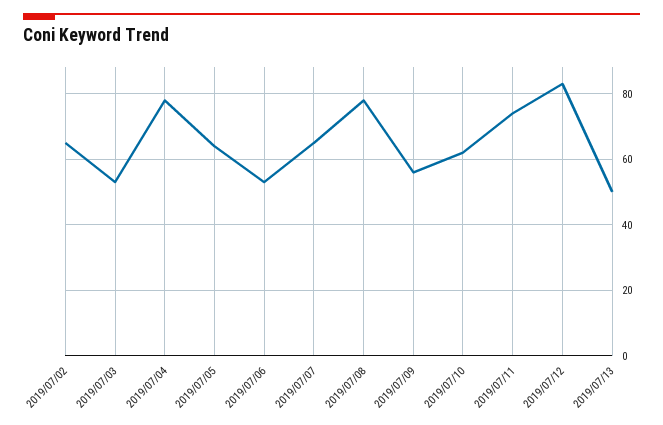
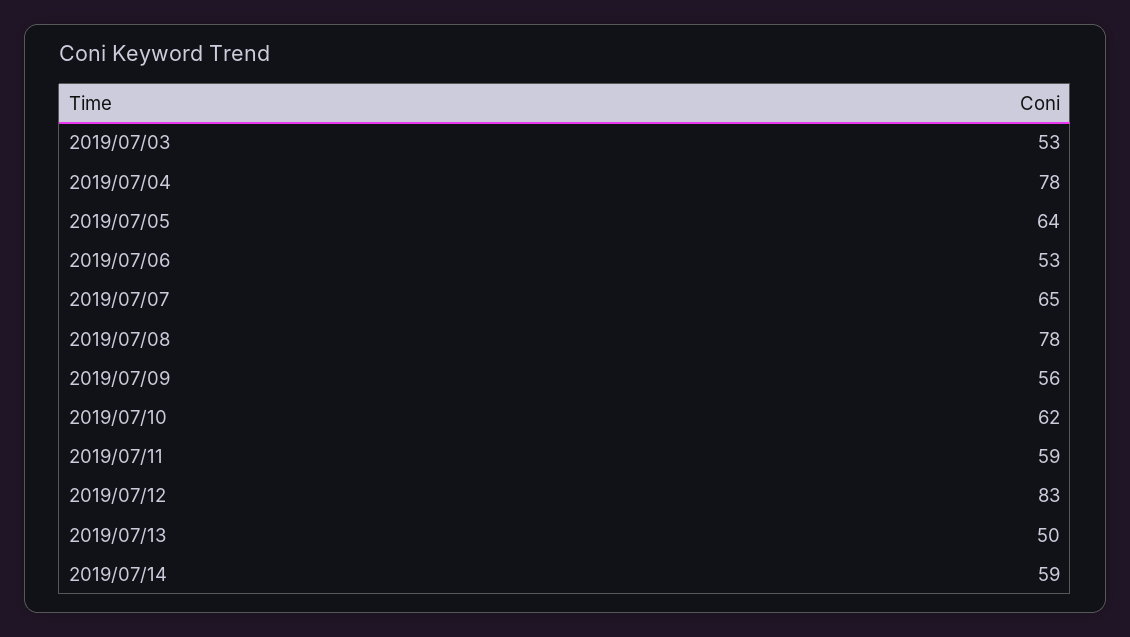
2019/07/02: 65 -> none
2019/07/11: 75 -> 59
2019/07/14: none -> 59

